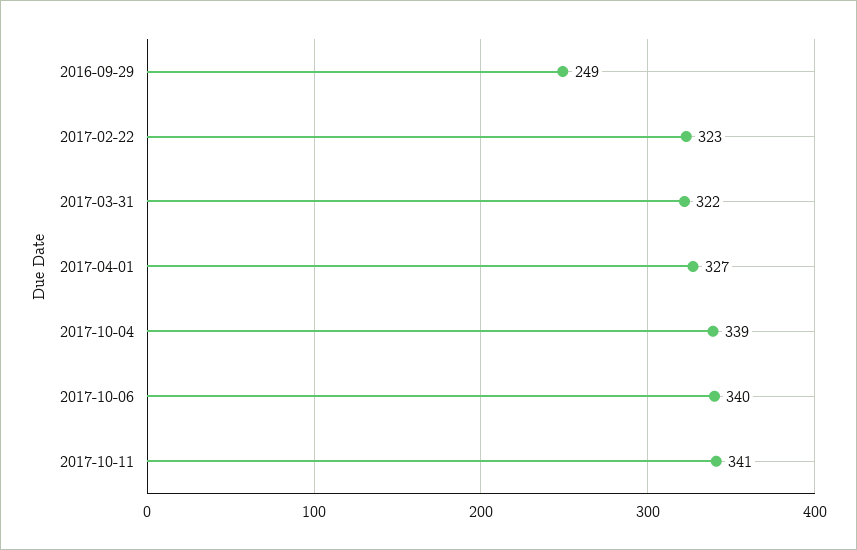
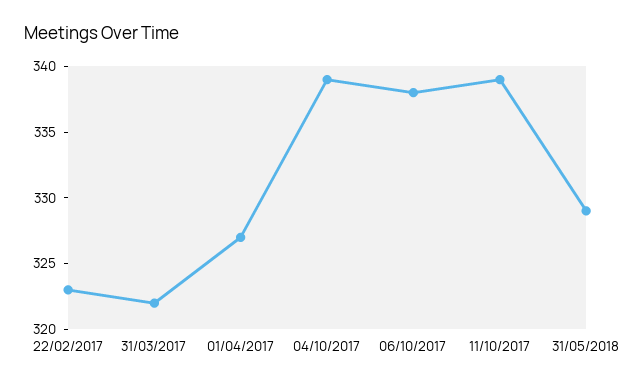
2016-09-29: 249 -> none
2017-10-06: 340 -> 338
2017-10-11: 341 -> 339
31/05/2018: none -> 329

